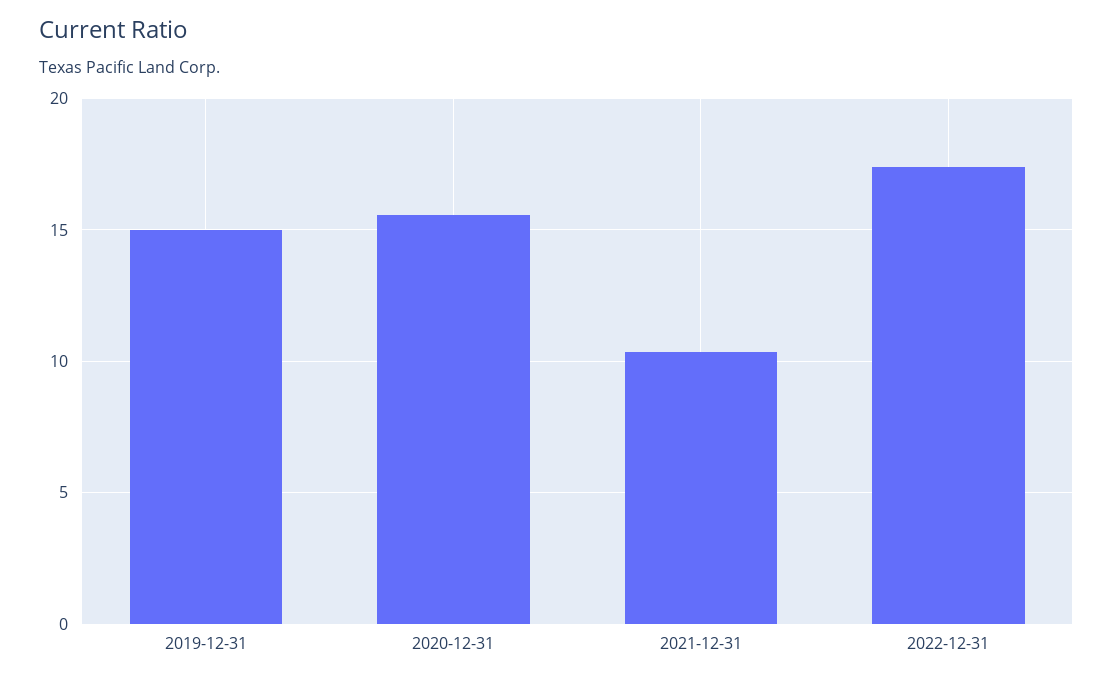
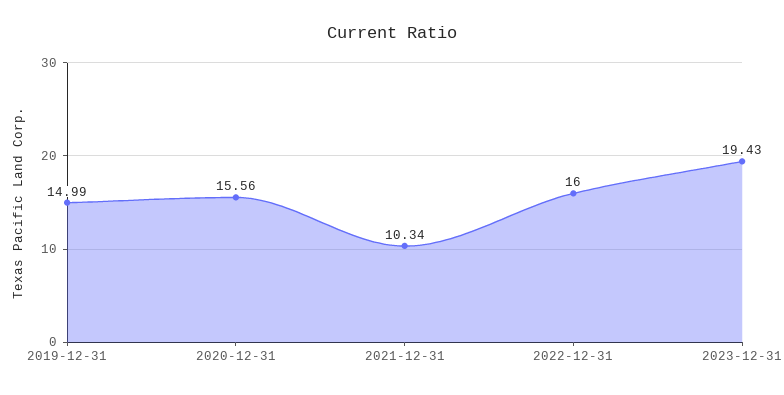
2022-12-31: 17.5 -> 16
2023-12-31: none -> 19.43

